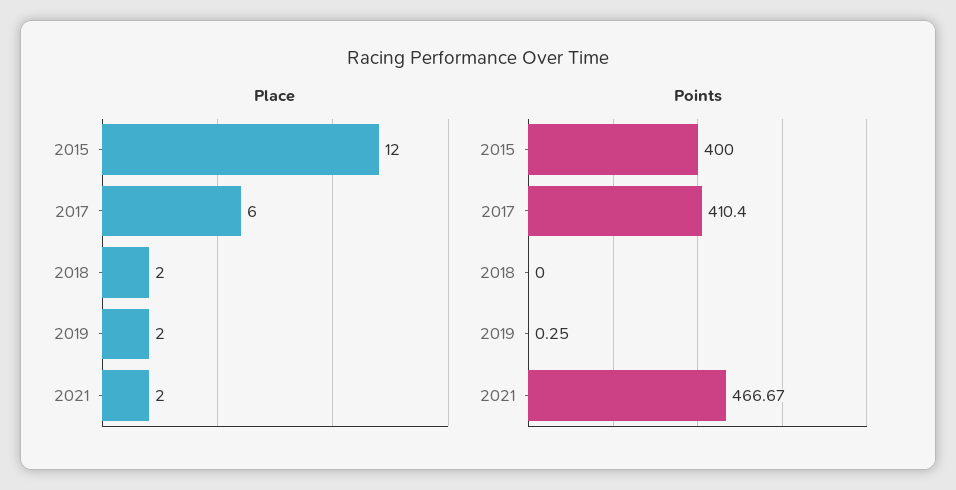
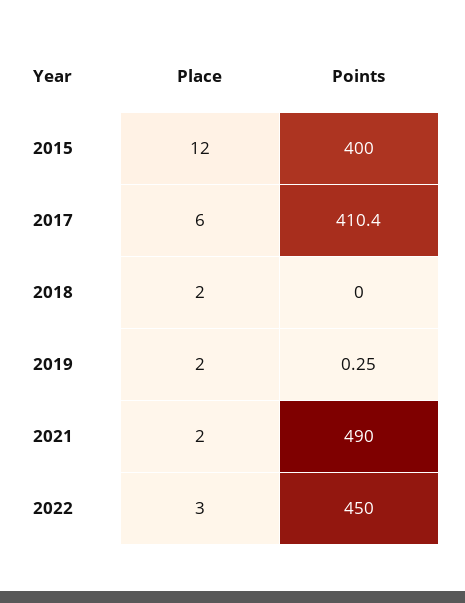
Points, 2021: 466.67 -> 490
Place, 2022: none -> 3
Points, 2022: none -> 450

